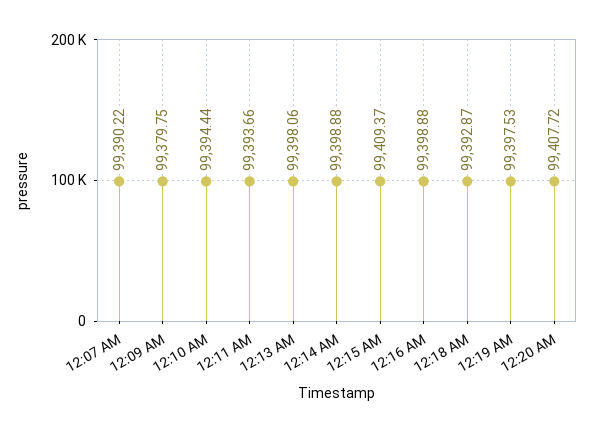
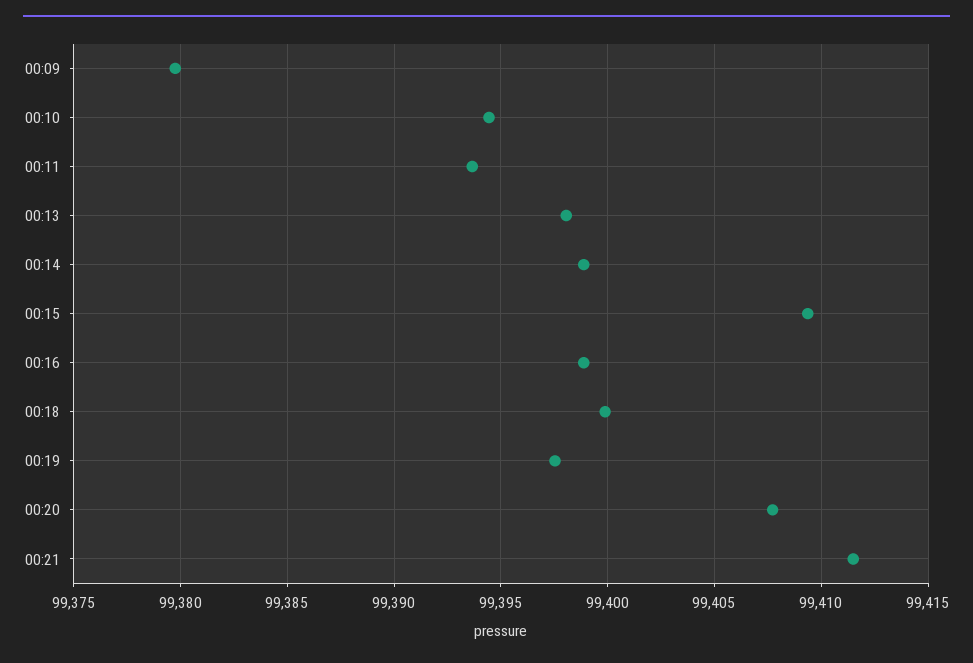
12:07 AM: 99390.22 -> none
12:18 AM: 99392.87 -> 99400
00:21: none -> 99411.5

